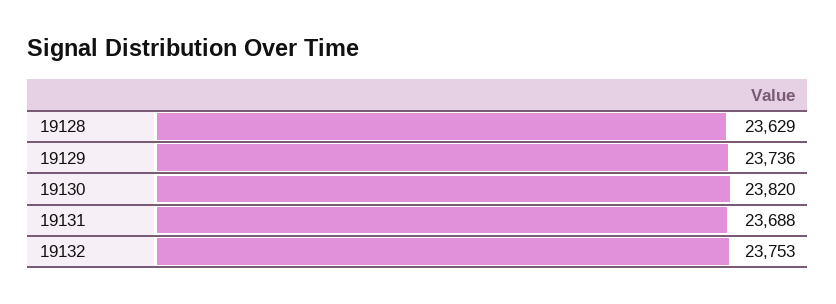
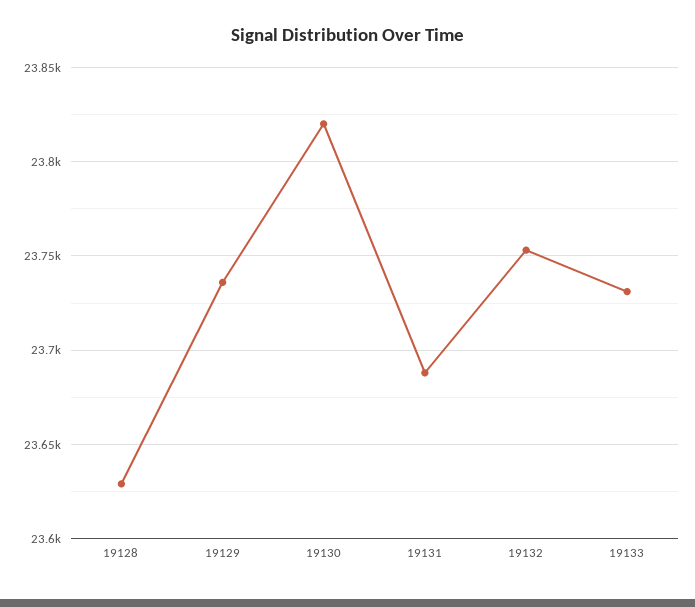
19133: none -> 23730

